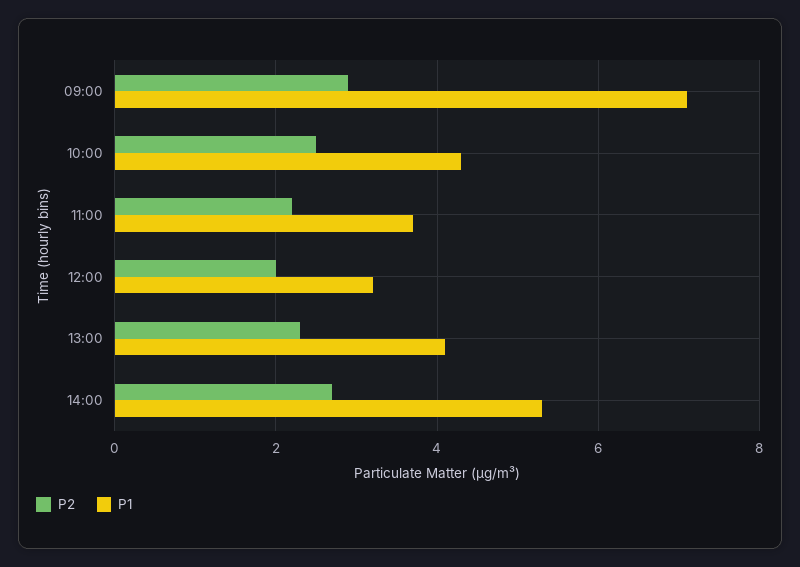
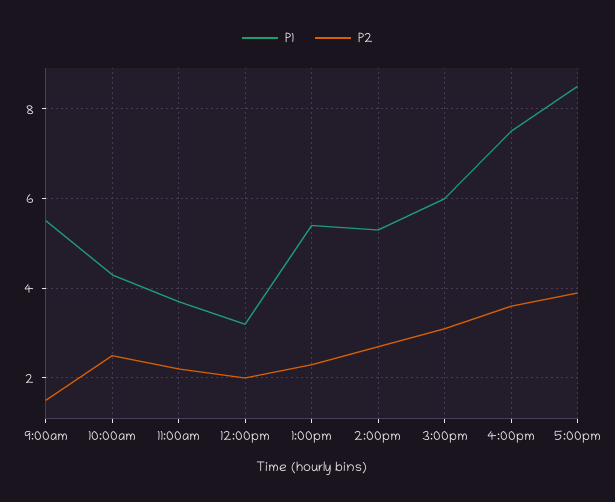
P2, 09:00: 3 -> 1.5
P1, 09:00: 7 -> 5.5
P1, 13:00: 4 -> 5.5
P1, 3:00pm: none -> 6
P2, 3:00pm: none -> 3
P1, 4:00pm: none -> 7.5
P2, 4:00pm: none -> 3.5
P1, 5:00pm: none -> 8.5
P2, 5:00pm: none -> 4

